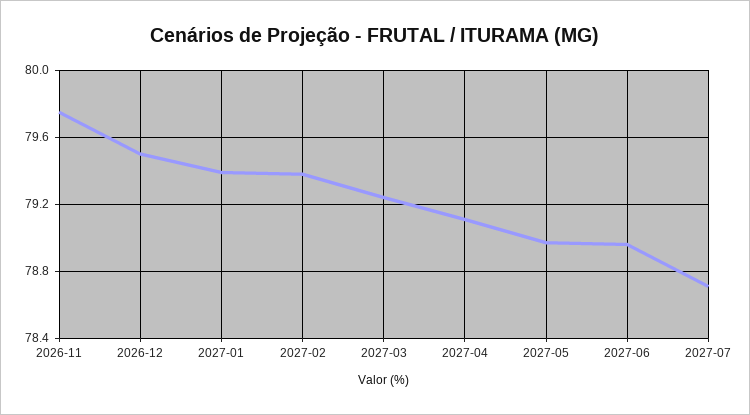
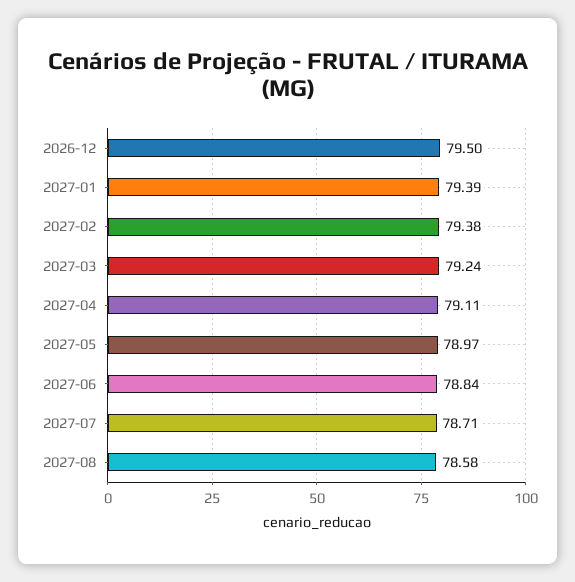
2026-11: 79.75 -> none
2027-06: 78.95 -> 78.84
2027-08: none -> 78.58

